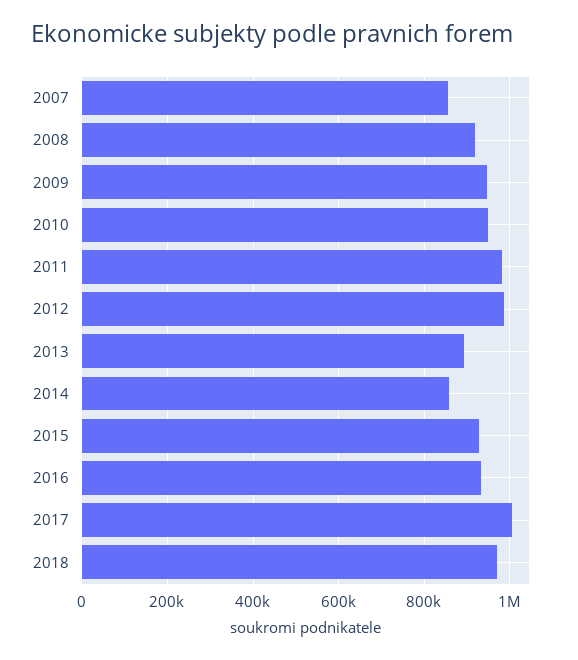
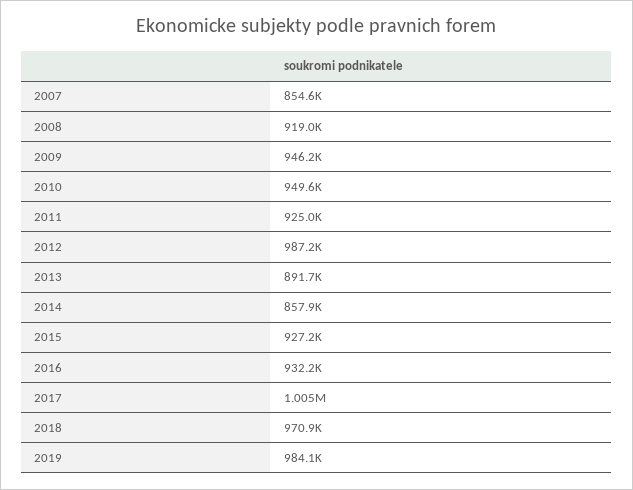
2011: 980000 -> 925000
2019: none -> 984100

